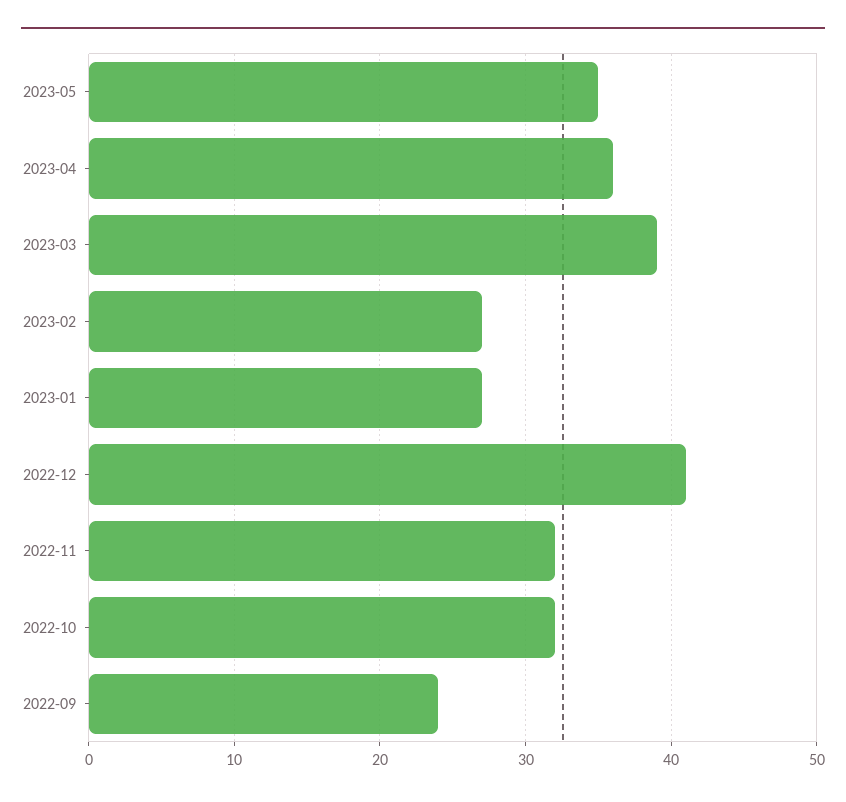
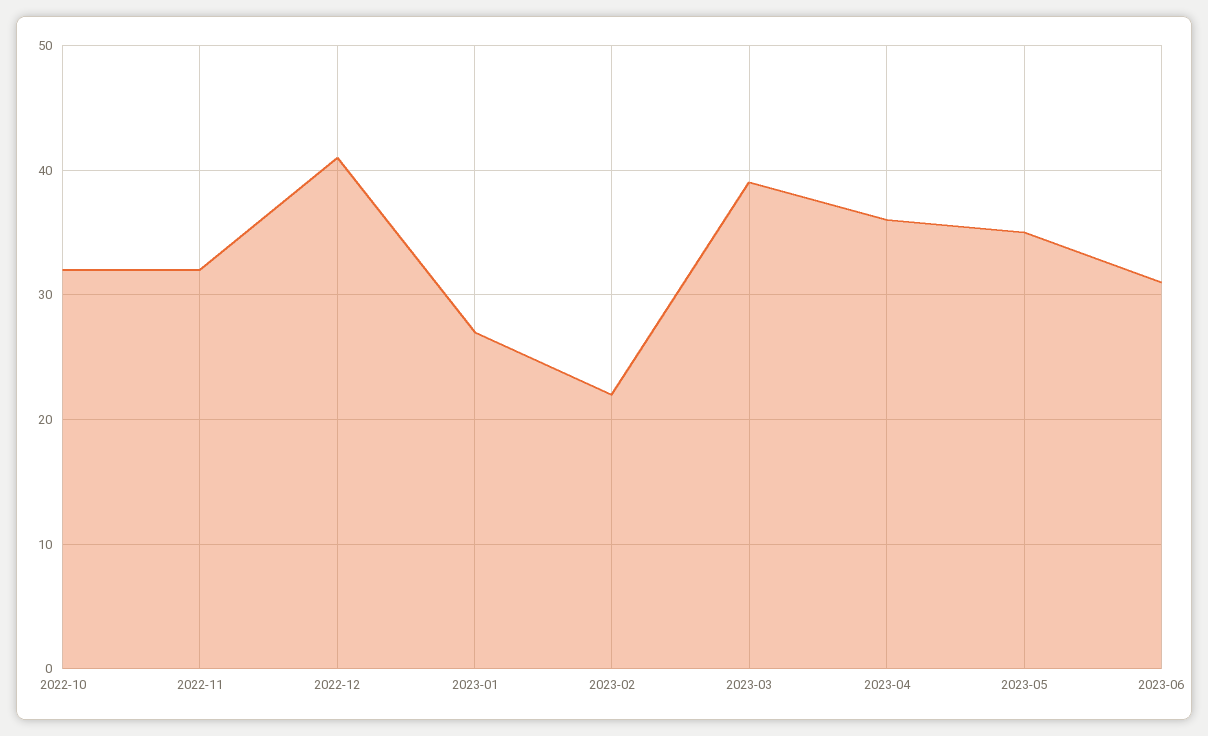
2023-02: 27 -> 22
2022-09: 24 -> none
2023-06: none -> 31

